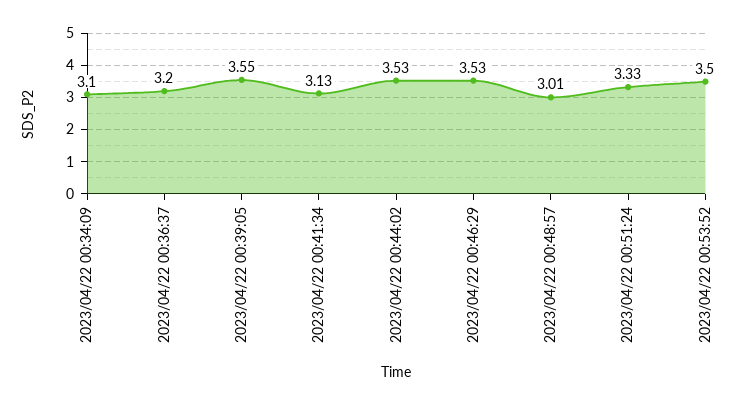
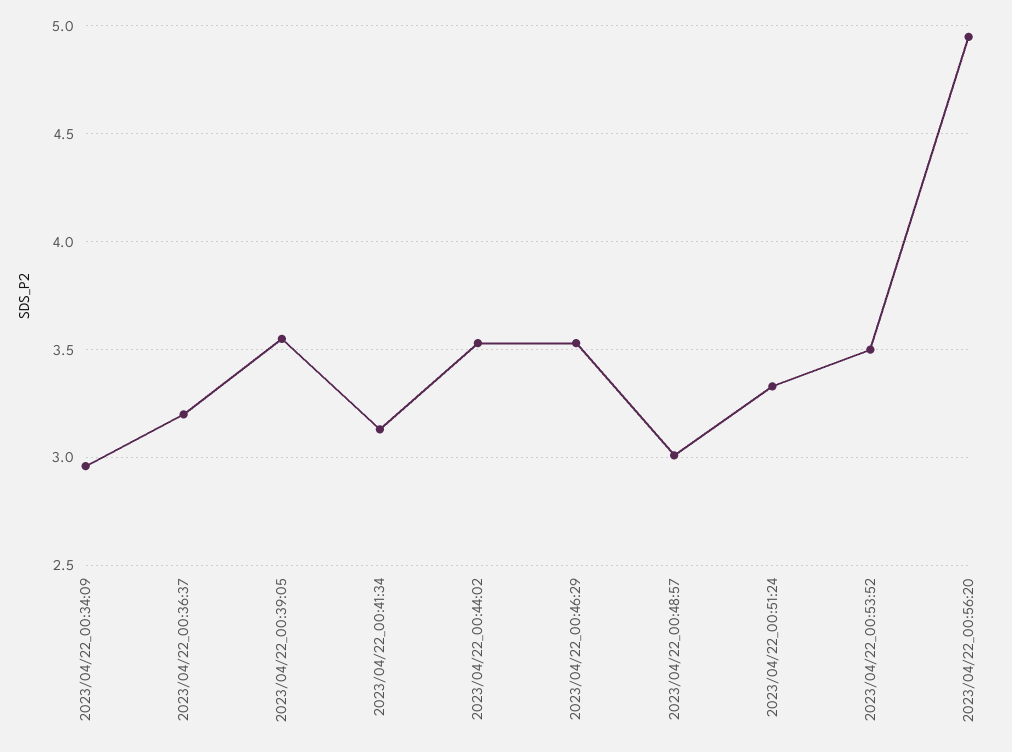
2023/04/22 00:34:09: 3.1 -> 2.95
2023/04/22_00:56:20: none -> 4.95

